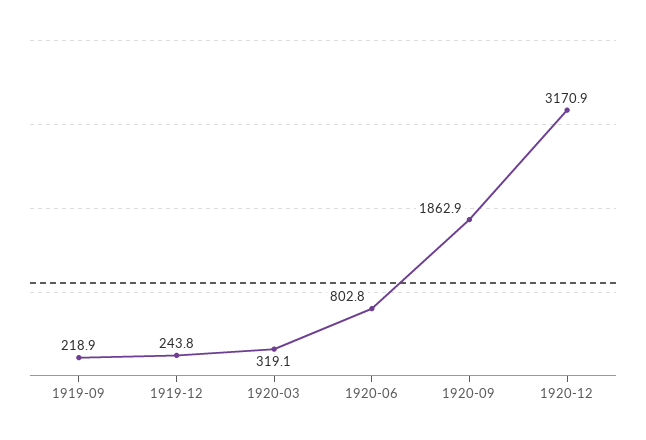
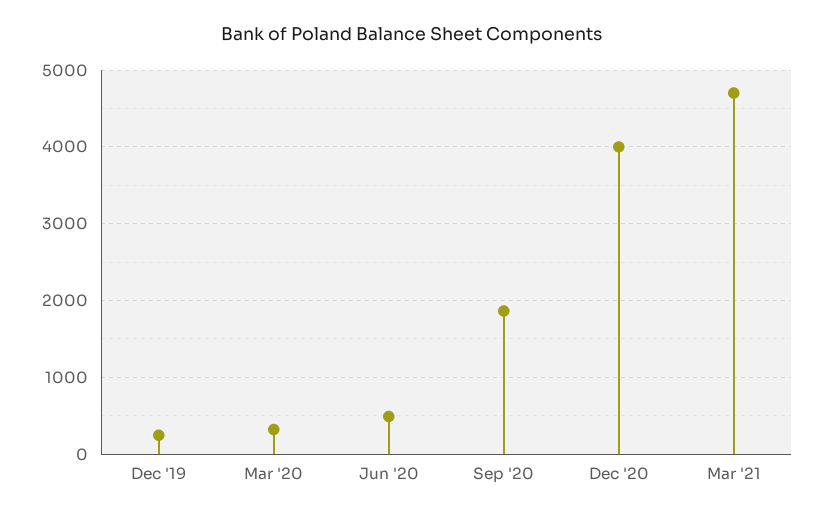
1919-09: 218.9 -> none
1920-06: 802.8 -> 500
1920-12: 3170.9 -> 4000
Mar '21: none -> 4700

